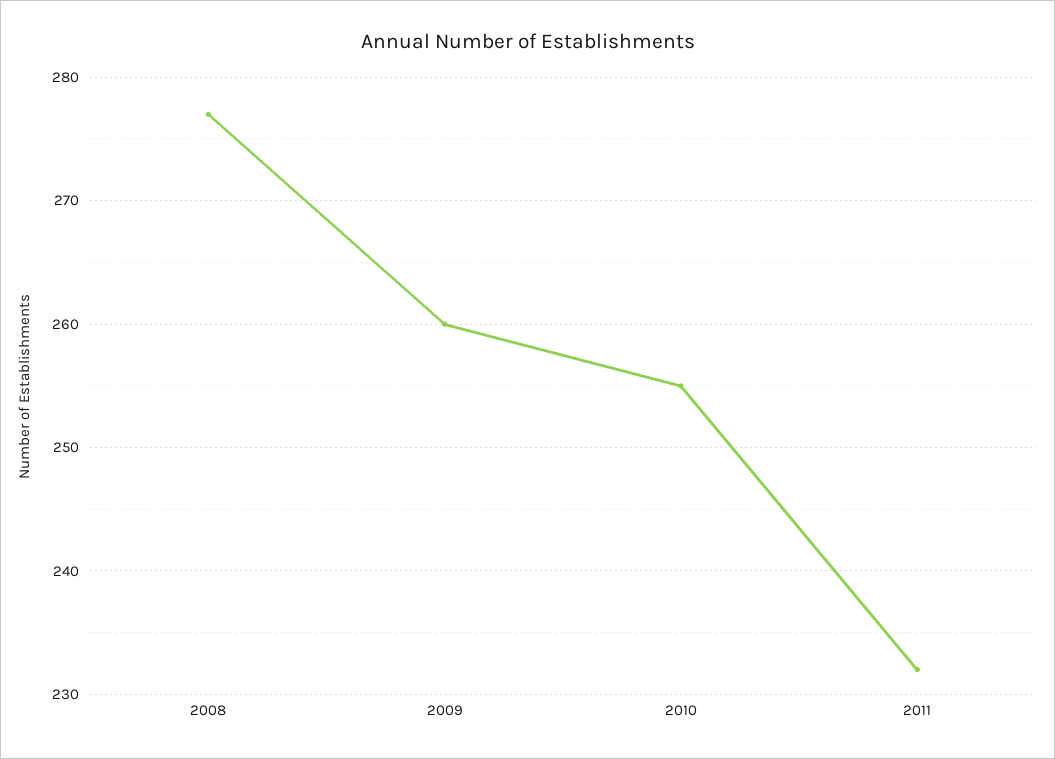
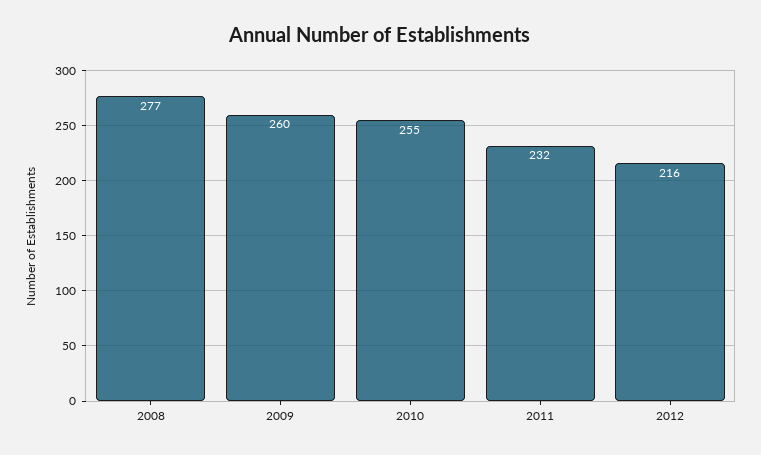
2012: none -> 216

